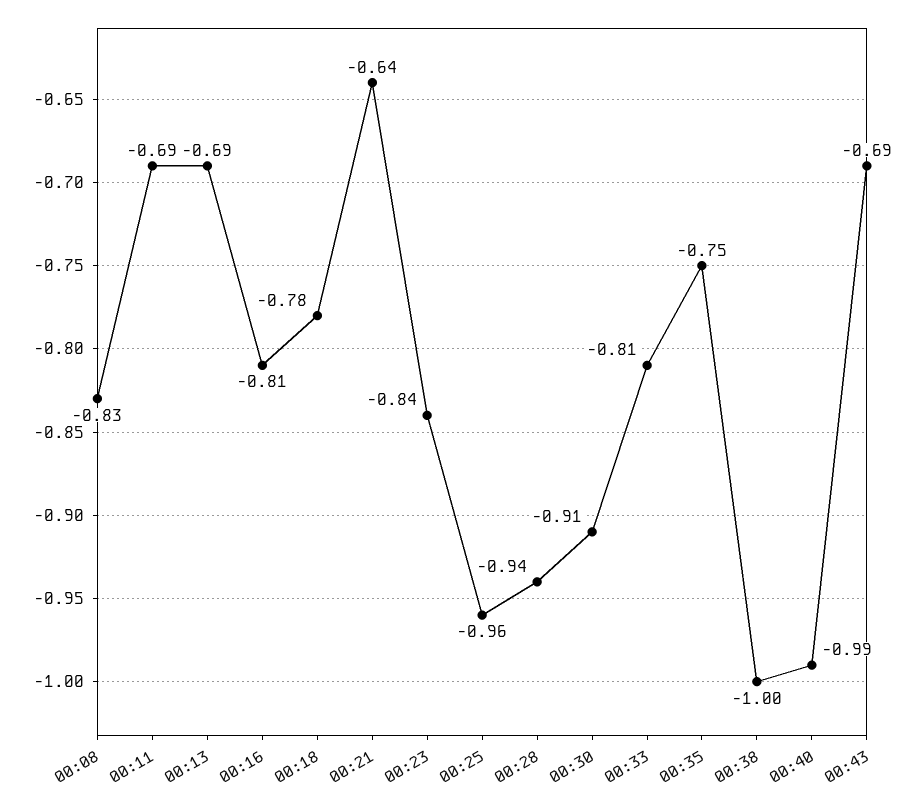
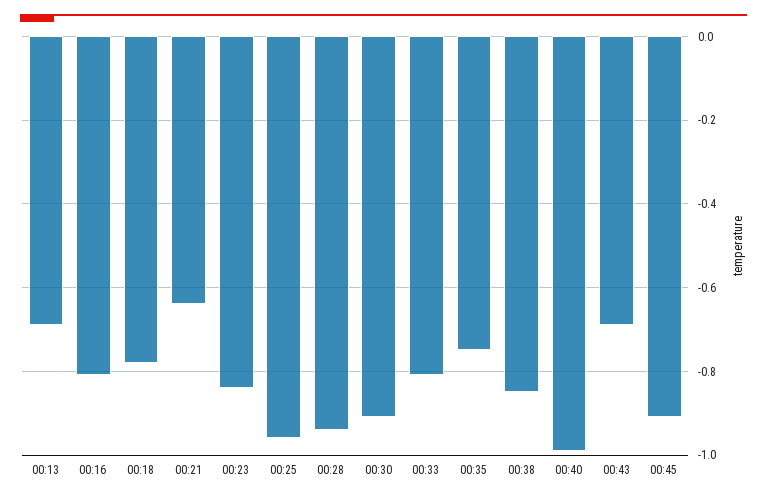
00:08: -0.83 -> none
00:11: -0.69 -> none
00:38: -1 -> -0.85
00:45: none -> -0.9

